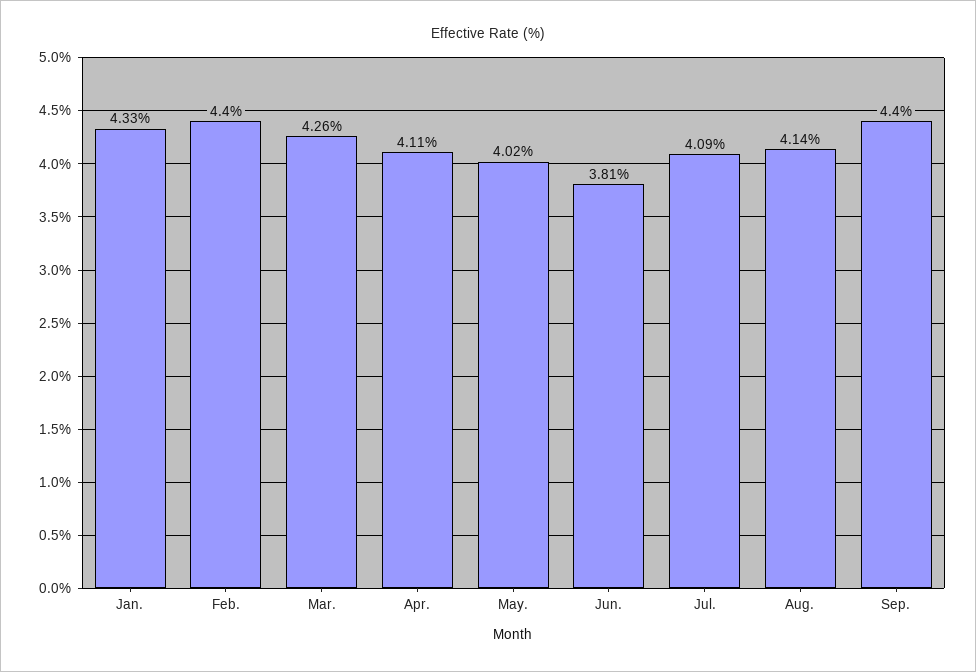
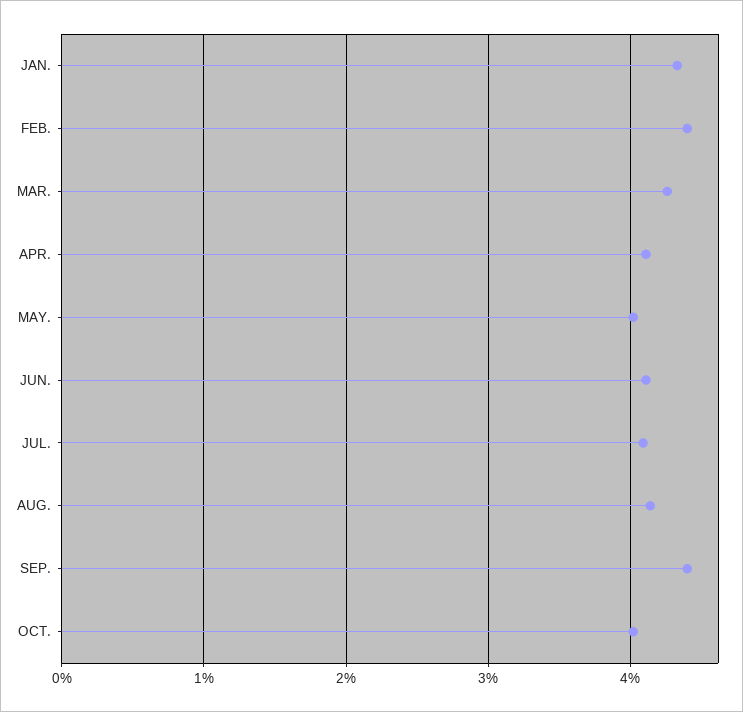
Jun.: 3.81 -> 4.1
OCT.: none -> 4

